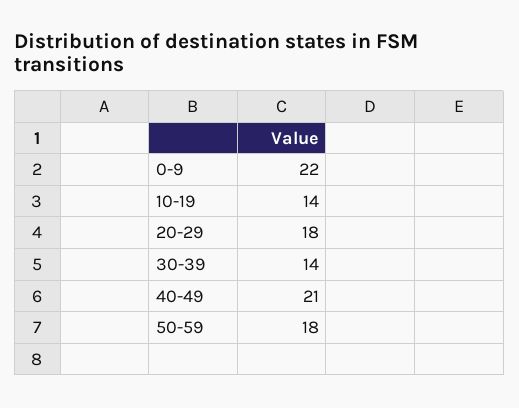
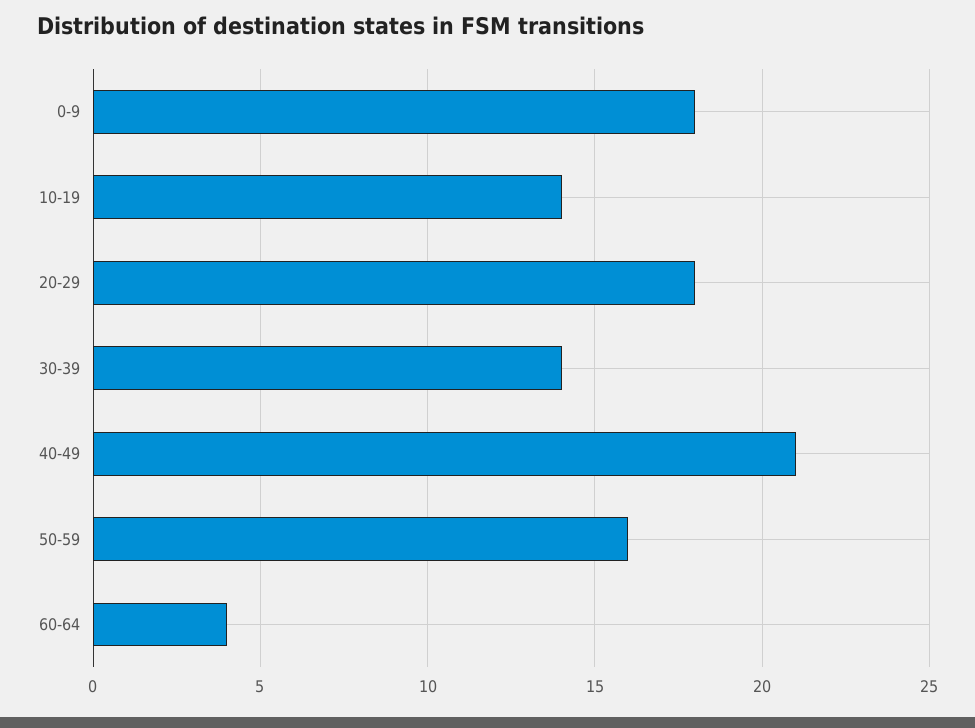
0-9: 22 -> 18
50-59: 18 -> 16
60-64: none -> 4

